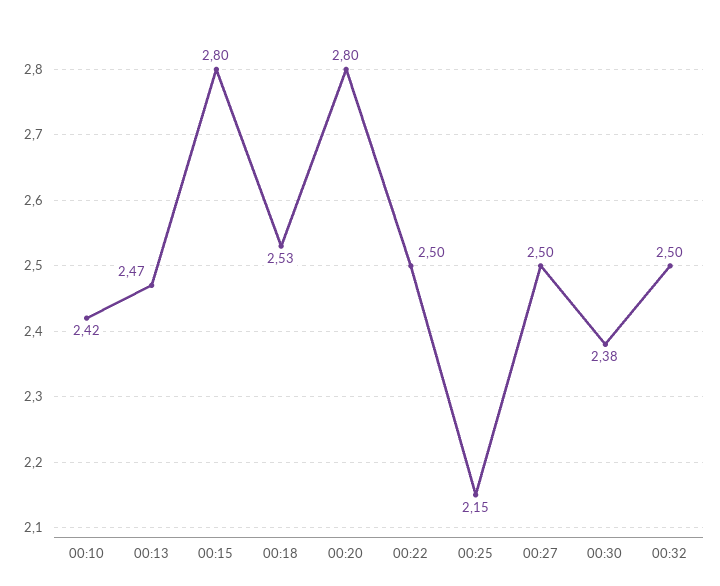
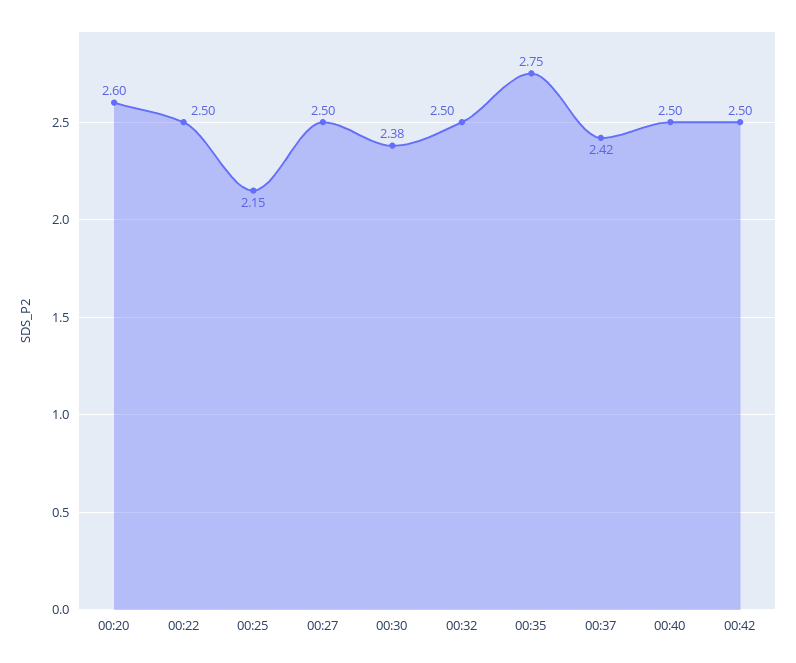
00:10: 2.42 -> none
00:13: 2.47 -> none
00:15: 2.8 -> none
00:18: 2.53 -> none
00:20: 2.8 -> 2.6
00:35: none -> 2.75
00:37: none -> 2.42
00:40: none -> 2.5
00:42: none -> 2.5

